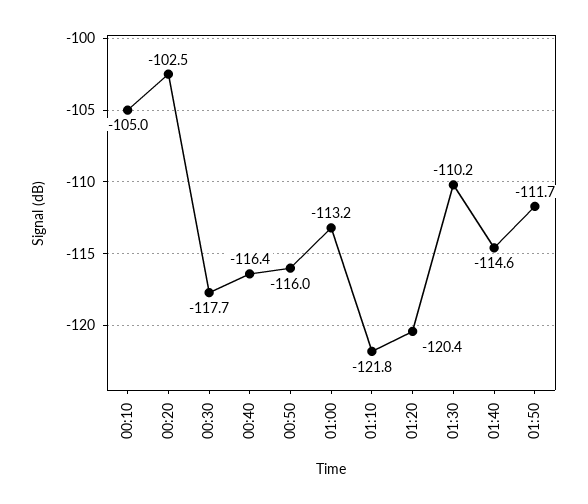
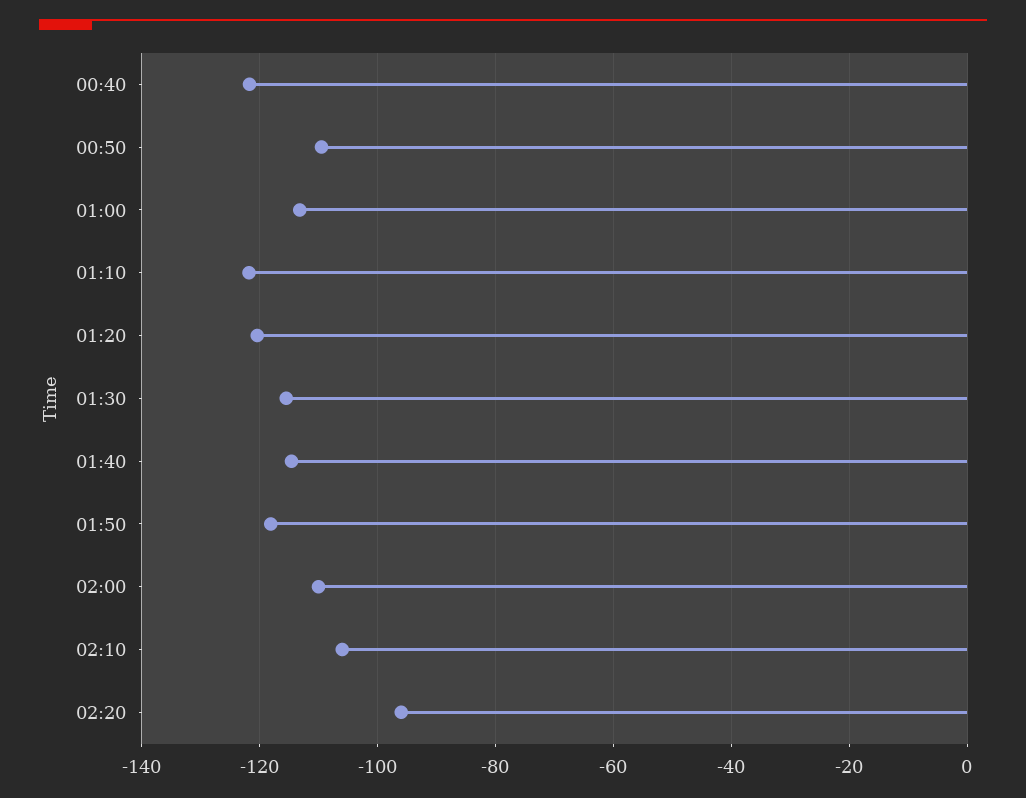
00:10: -105 -> none
00:20: -102.5 -> none
00:30: -117.7 -> none
00:40: -116.4 -> -122
00:50: -116 -> -110
01:30: -110.2 -> -116
01:50: -111.7 -> -118
02:00: none -> -110
02:10: none -> -106
02:20: none -> -96

